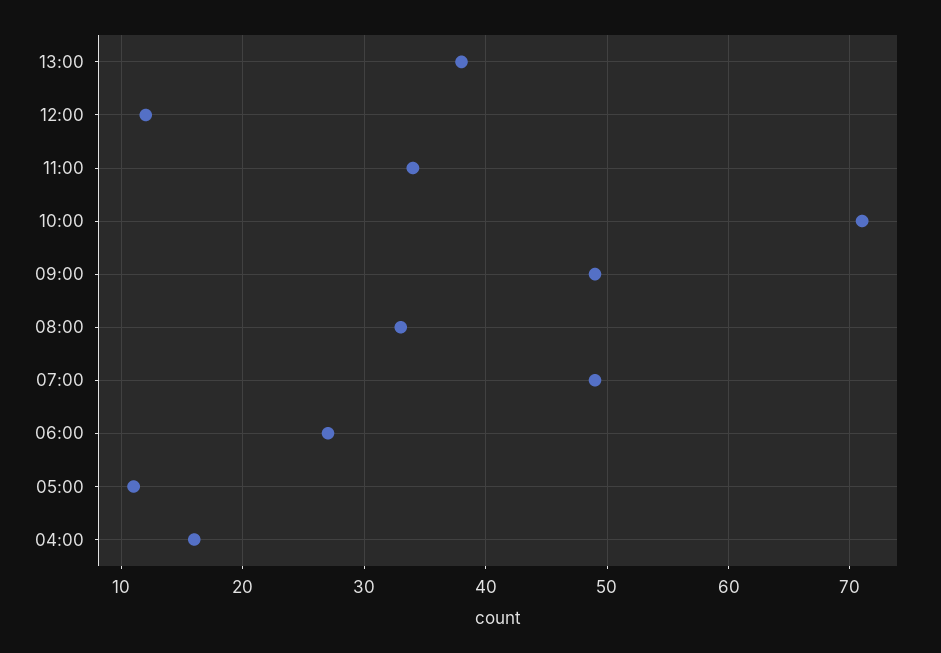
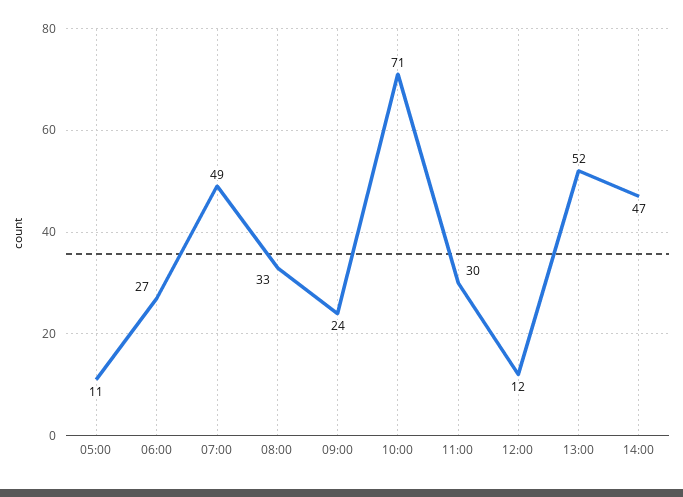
13:00: 38 -> 52
11:00: 34 -> 30
09:00: 49 -> 24
04:00: 16 -> none
14:00: none -> 47

